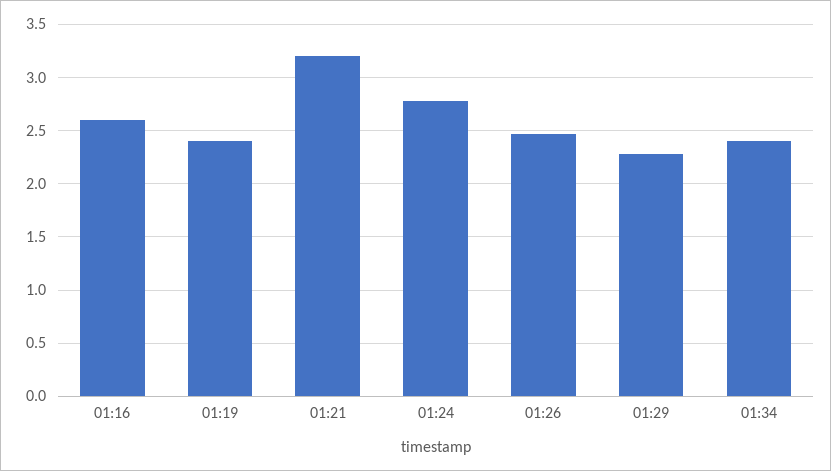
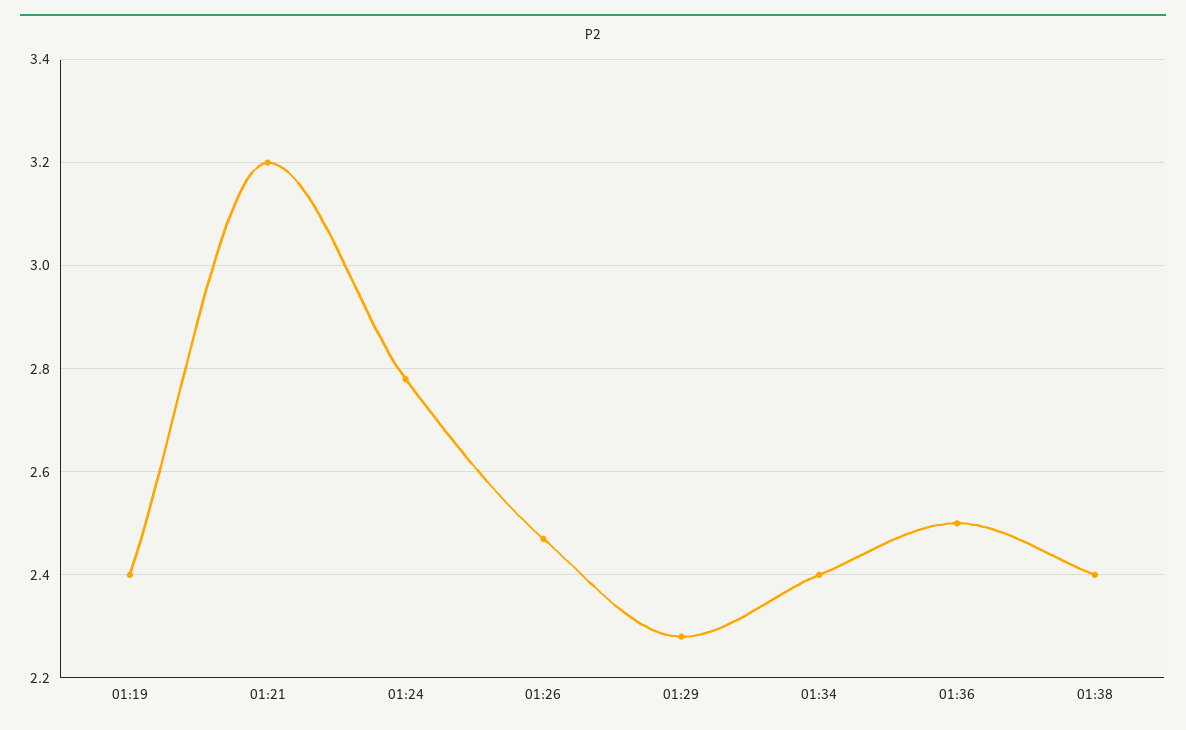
01:16: 2.6 -> none
01:36: none -> 2.5
01:38: none -> 2.4

